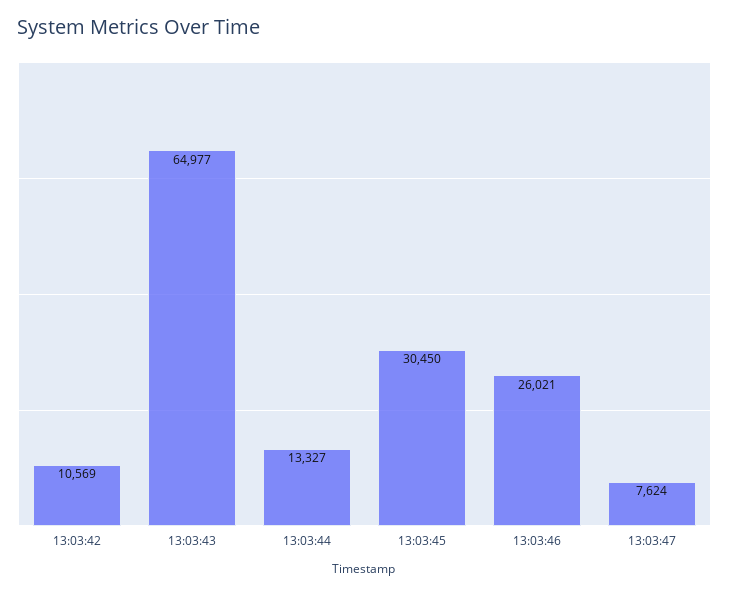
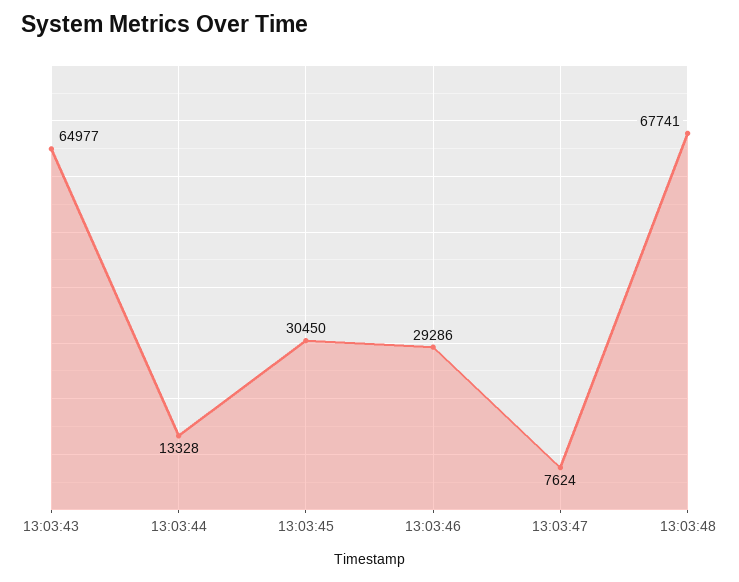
13:03:42: 10569 -> none
13:03:44: 13327 -> 13328
13:03:46: 26021 -> 29286
13:03:48: none -> 67741

